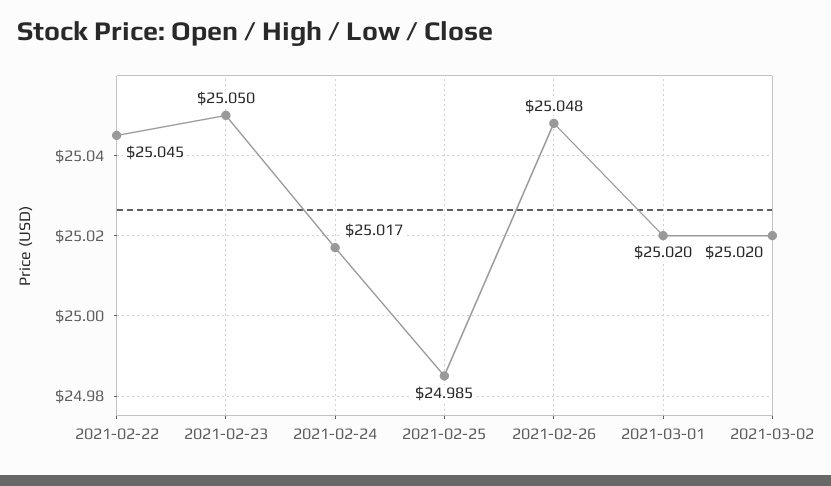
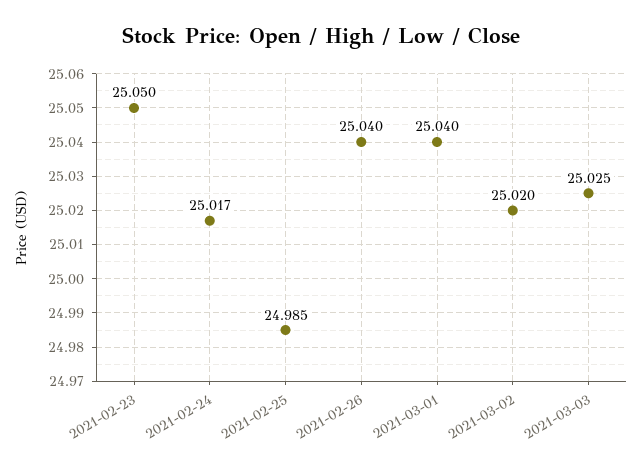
2021-02-22: 25.045 -> none
2021-02-26: 25.048 -> 25.04
2021-03-01: 25.02 -> 25.04
2021-03-03: none -> 25.025

